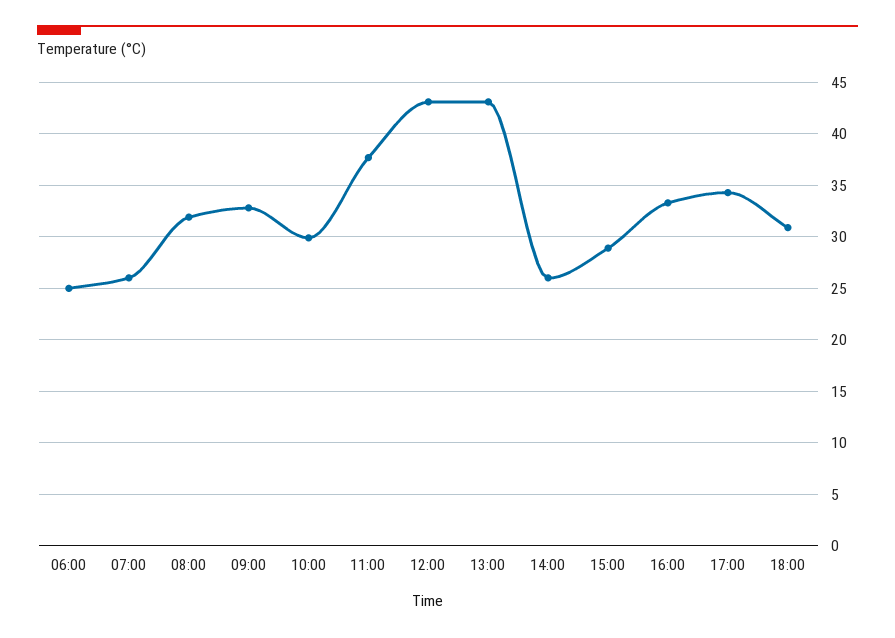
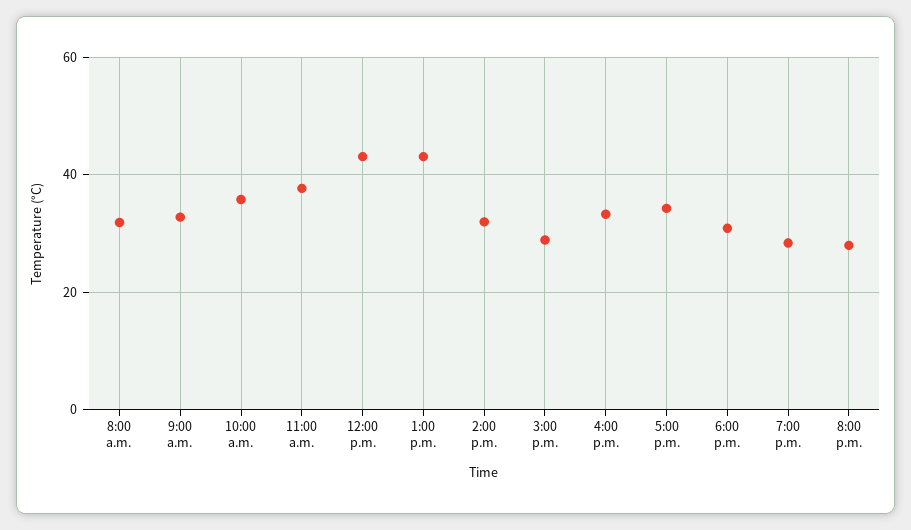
06:00: 25 -> none
07:00: 26 -> none
10:00: 30 -> 36
14:00: 26 -> 32
7:00 p.m.: none -> 28
8:00 p.m.: none -> 28

